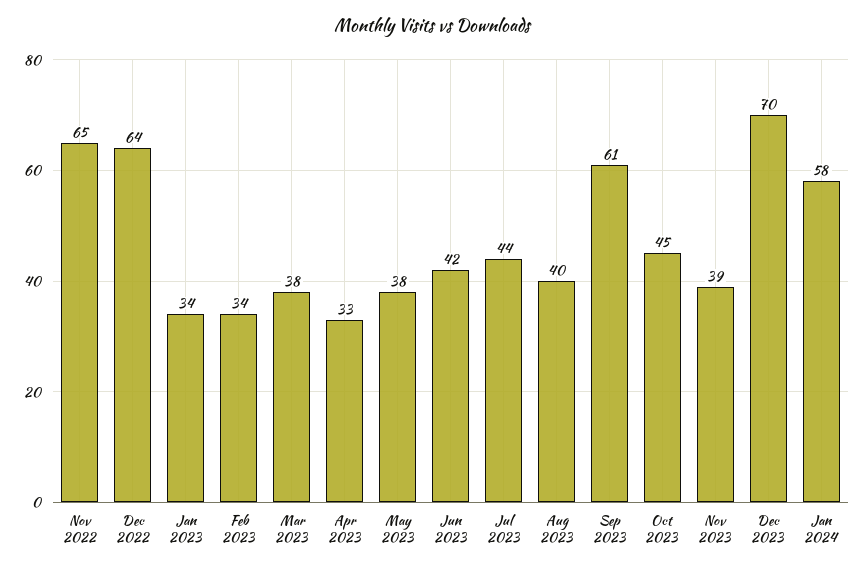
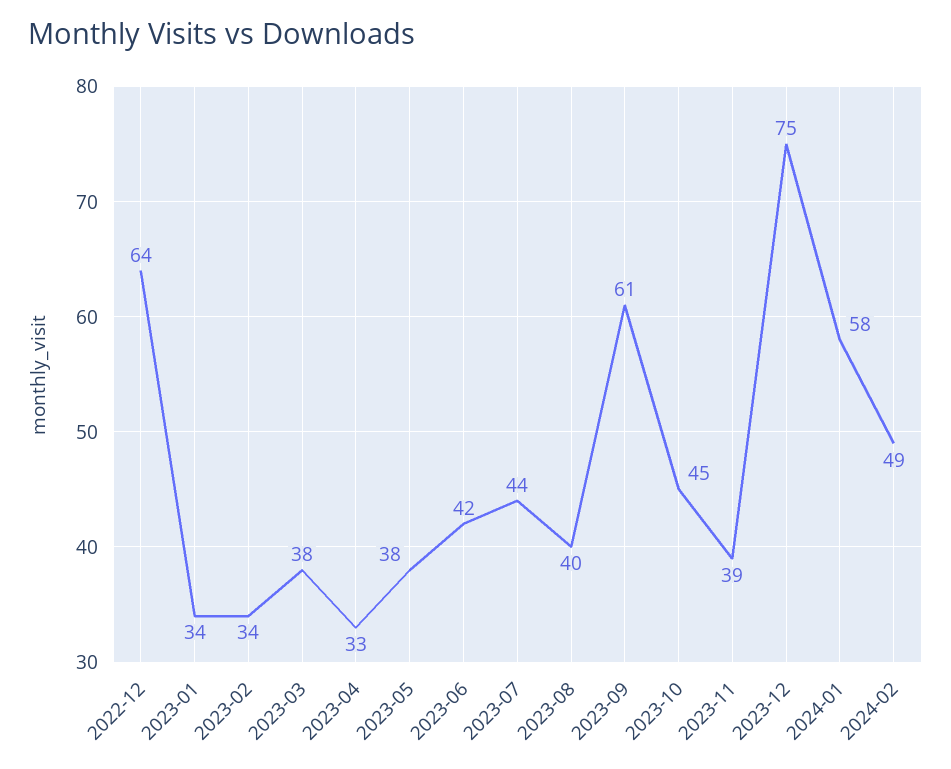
Nov 2022: 65 -> none
Dec 2023: 70 -> 75
2024-02: none -> 49

